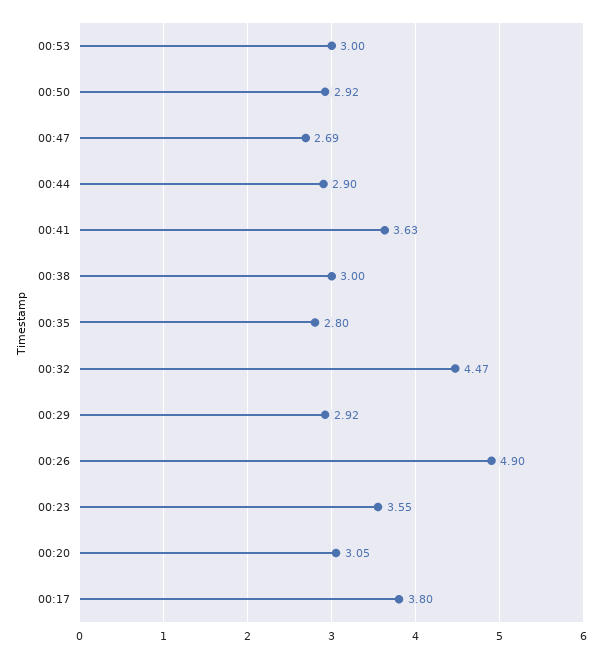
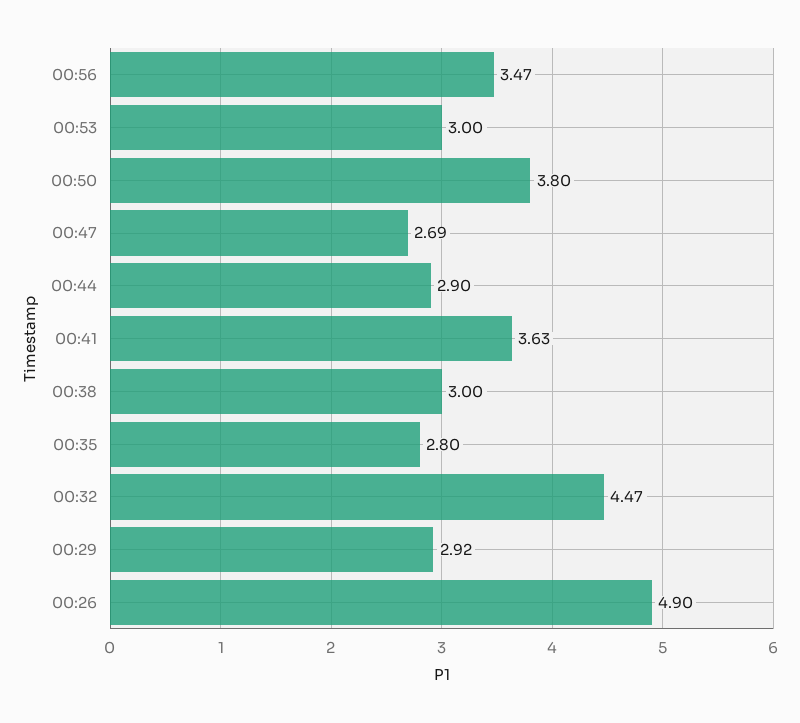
00:50: 2.92 -> 3.8
00:23: 3.55 -> none
00:20: 3.05 -> none
00:17: 3.8 -> none
00:56: none -> 3.47

